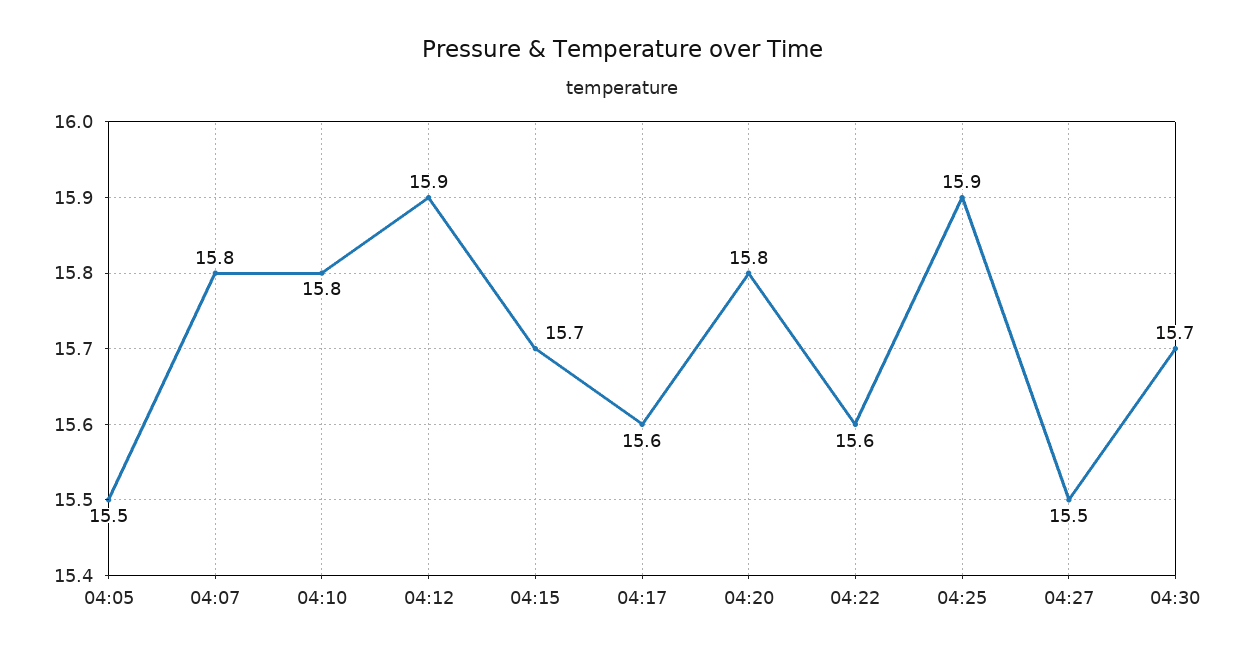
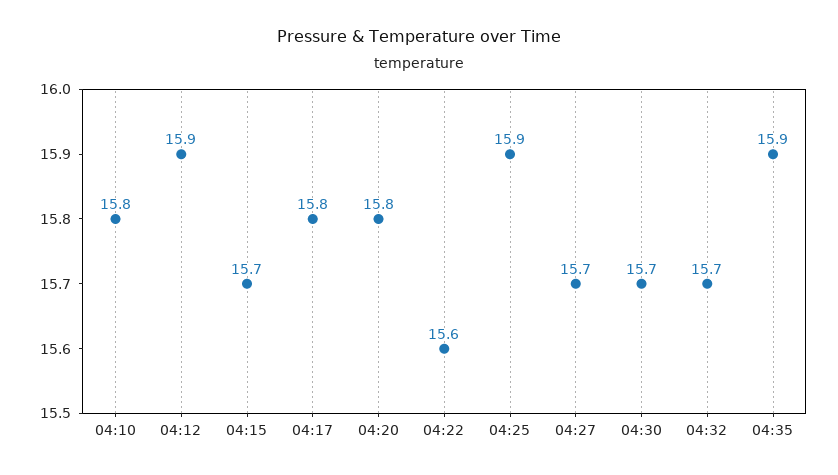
04:05: 15.5 -> none
04:07: 15.8 -> none
04:17: 15.6 -> 15.8
04:27: 15.5 -> 15.7
04:32: none -> 15.7
04:35: none -> 15.9

